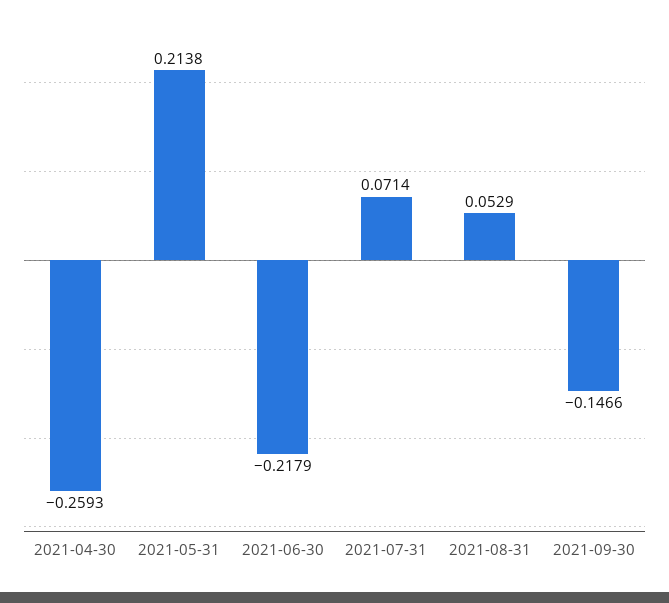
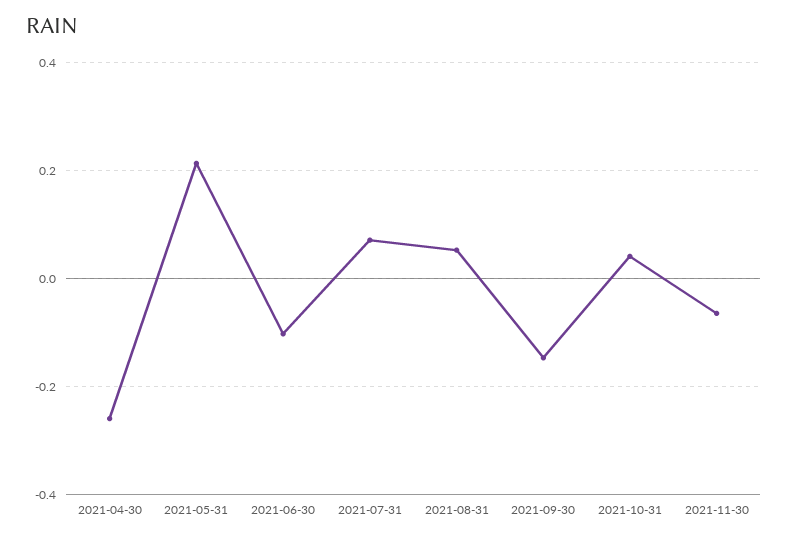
2021-06-30: -0.2179 -> -0.1
2021-10-31: none -> 0.04
2021-11-30: none -> -0.06

